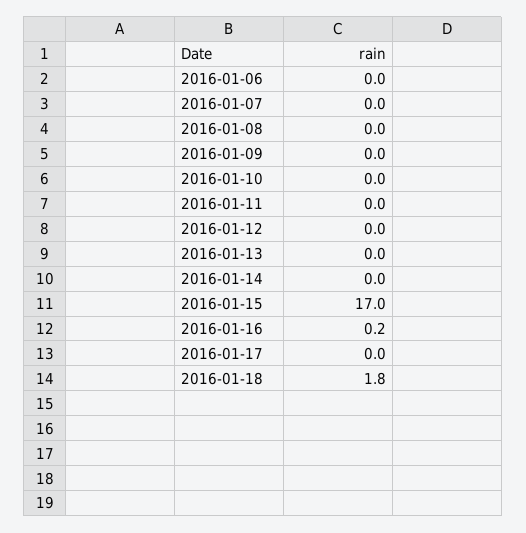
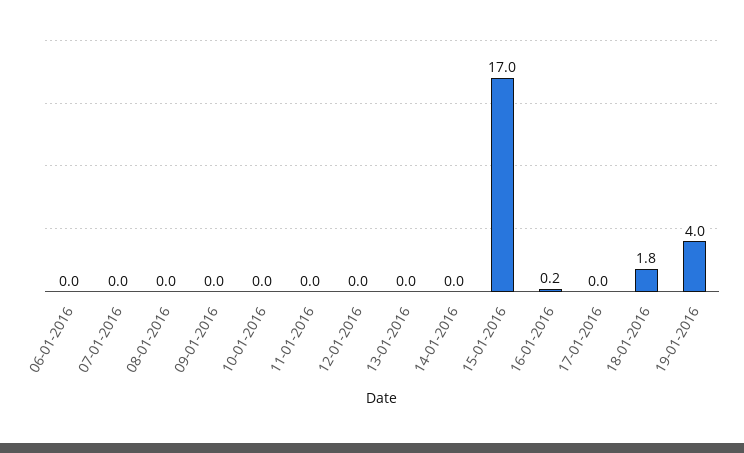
19-01-2016: none -> 4

